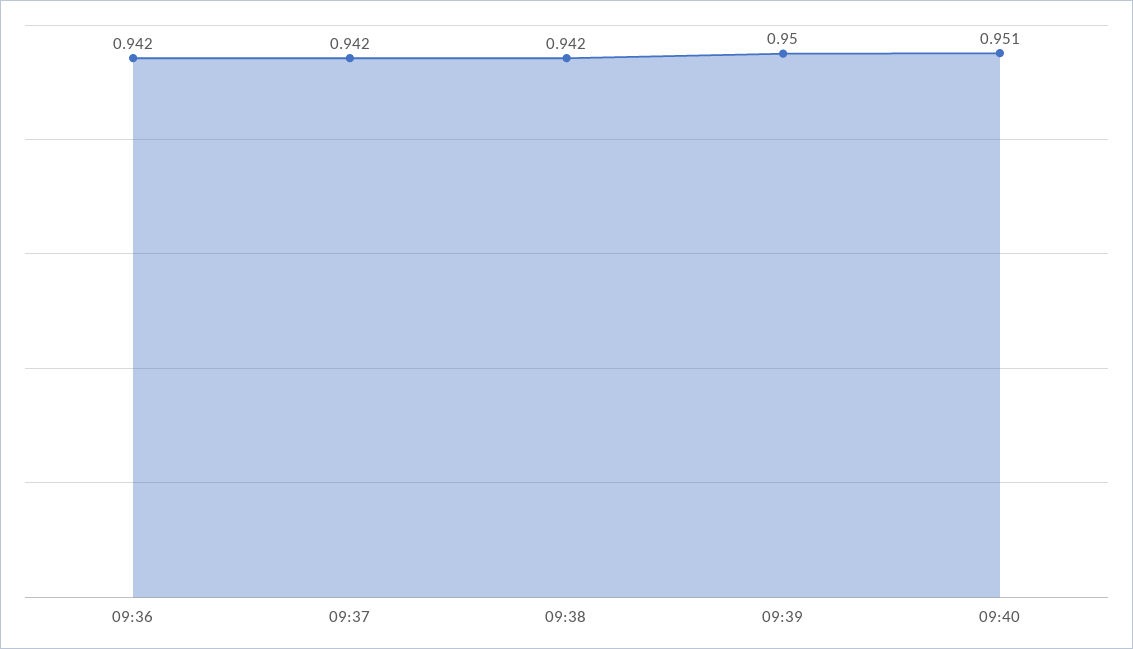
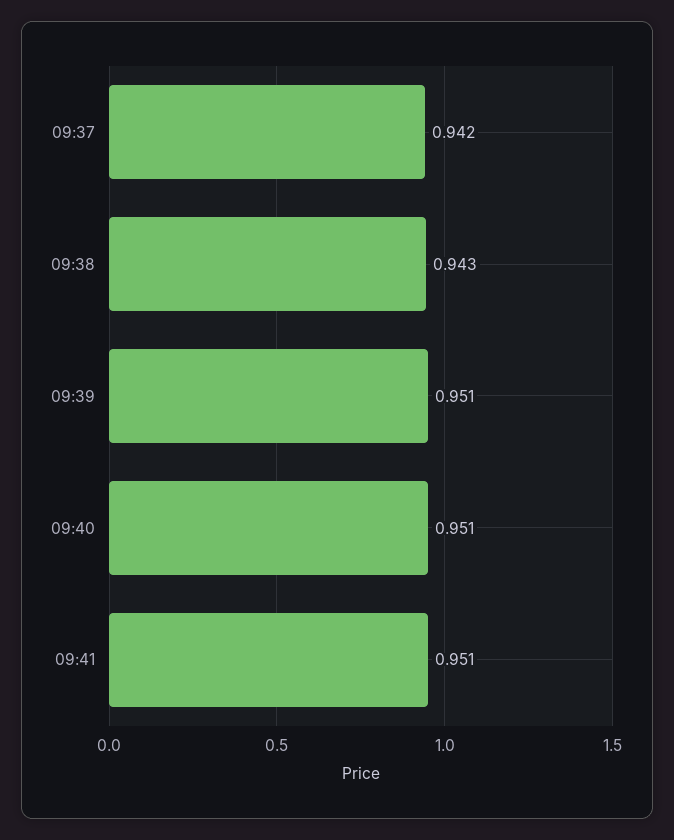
09:36: 0.942 -> none
09:38: 0.942 -> 0.943
09:39: 0.95 -> 0.951
09:41: none -> 0.951

